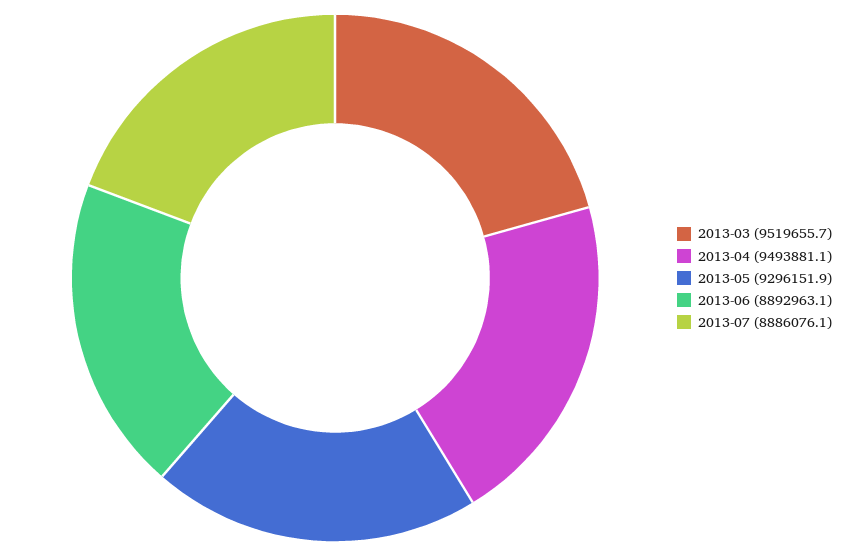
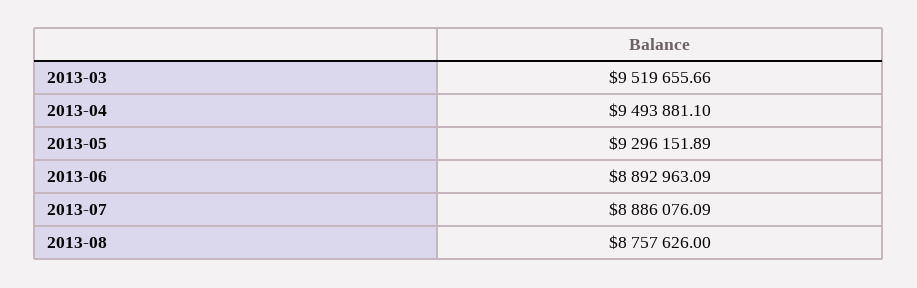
2013-08: none -> 8757626

